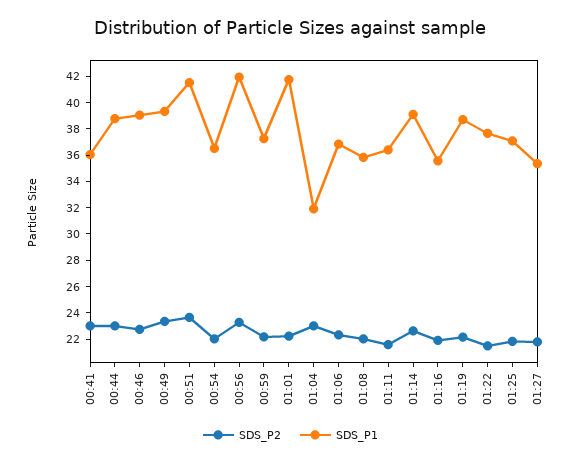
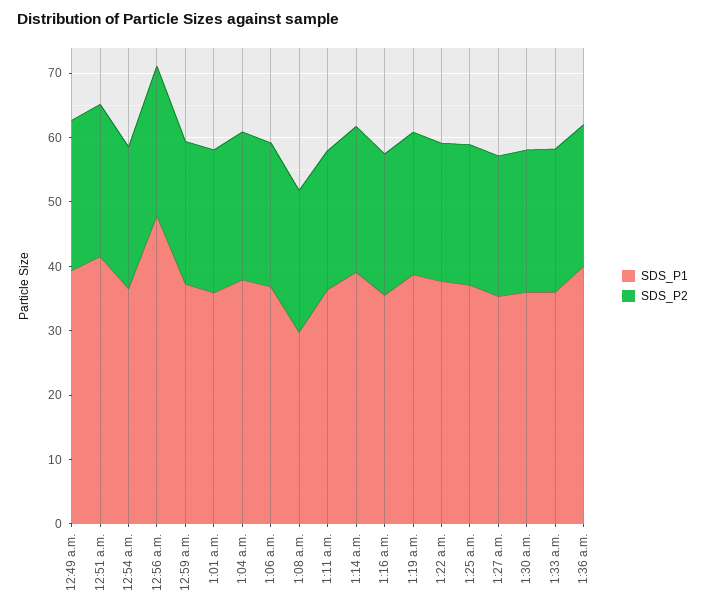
SDS_P2, 00:41: 23 -> none
SDS_P1, 00:41: 36 -> none
SDS_P2, 00:44: 23 -> none
SDS_P1, 00:44: 39 -> none
SDS_P2, 00:46: 23 -> none
SDS_P1, 00:46: 39 -> none
SDS_P1, 00:56: 42 -> 48
SDS_P1, 01:01: 42 -> 36
SDS_P1, 01:04: 32 -> 38
SDS_P1, 01:08: 36 -> 30
SDS_P1, 1:30 a.m.: none -> 36
SDS_P2, 1:30 a.m.: none -> 22
SDS_P1, 1:33 a.m.: none -> 36
SDS_P2, 1:33 a.m.: none -> 22
SDS_P1, 1:36 a.m.: none -> 40
SDS_P2, 1:36 a.m.: none -> 22

